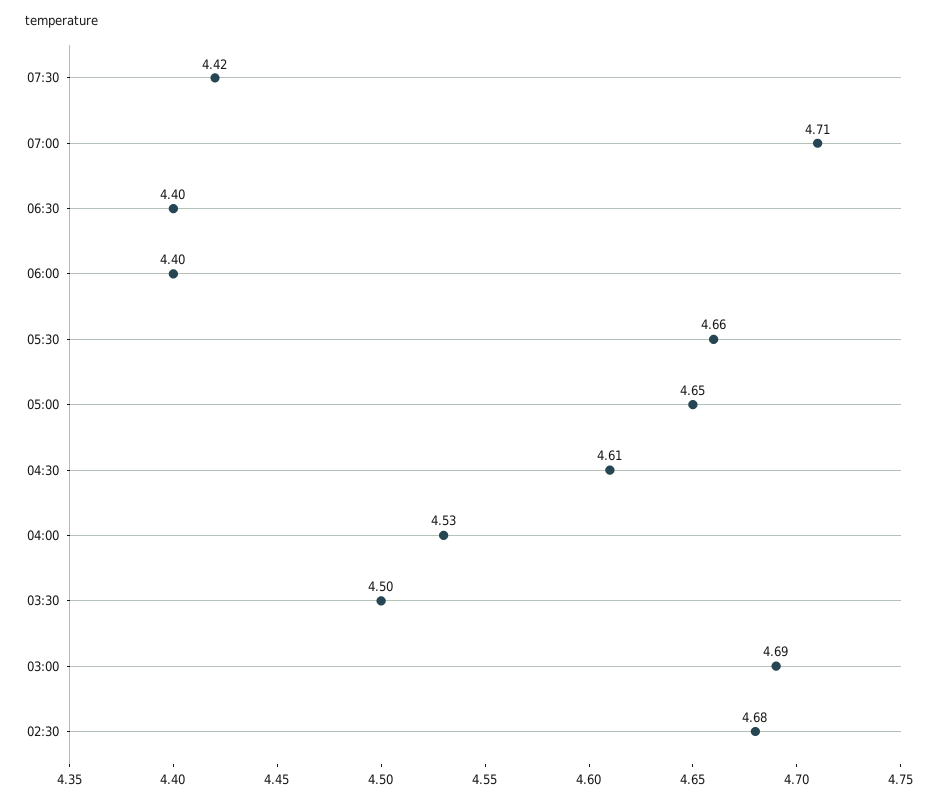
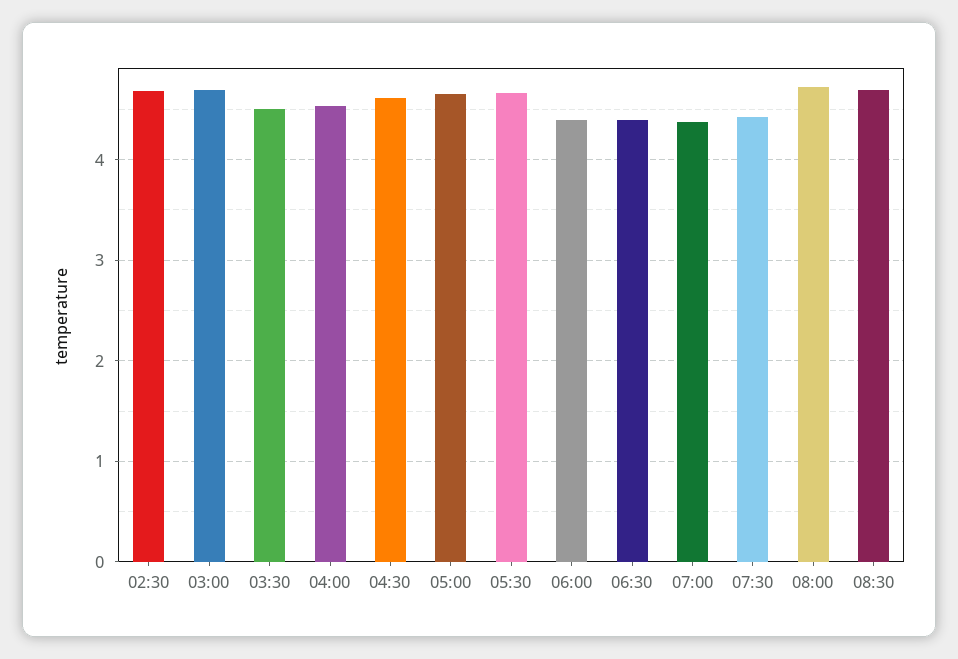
07:00: 4.71 -> 4.4
08:00: none -> 4.7
08:30: none -> 4.7

